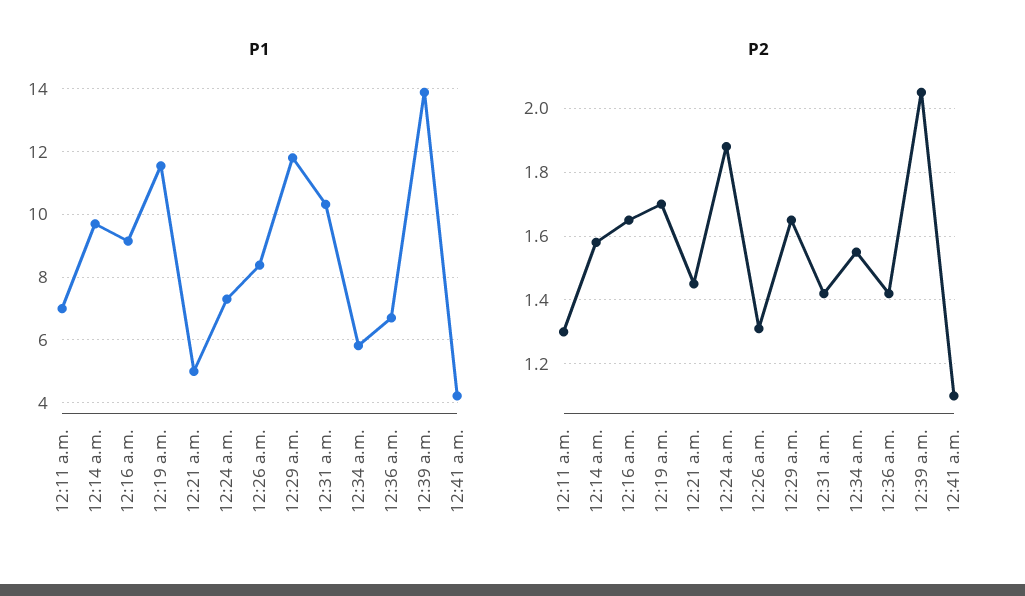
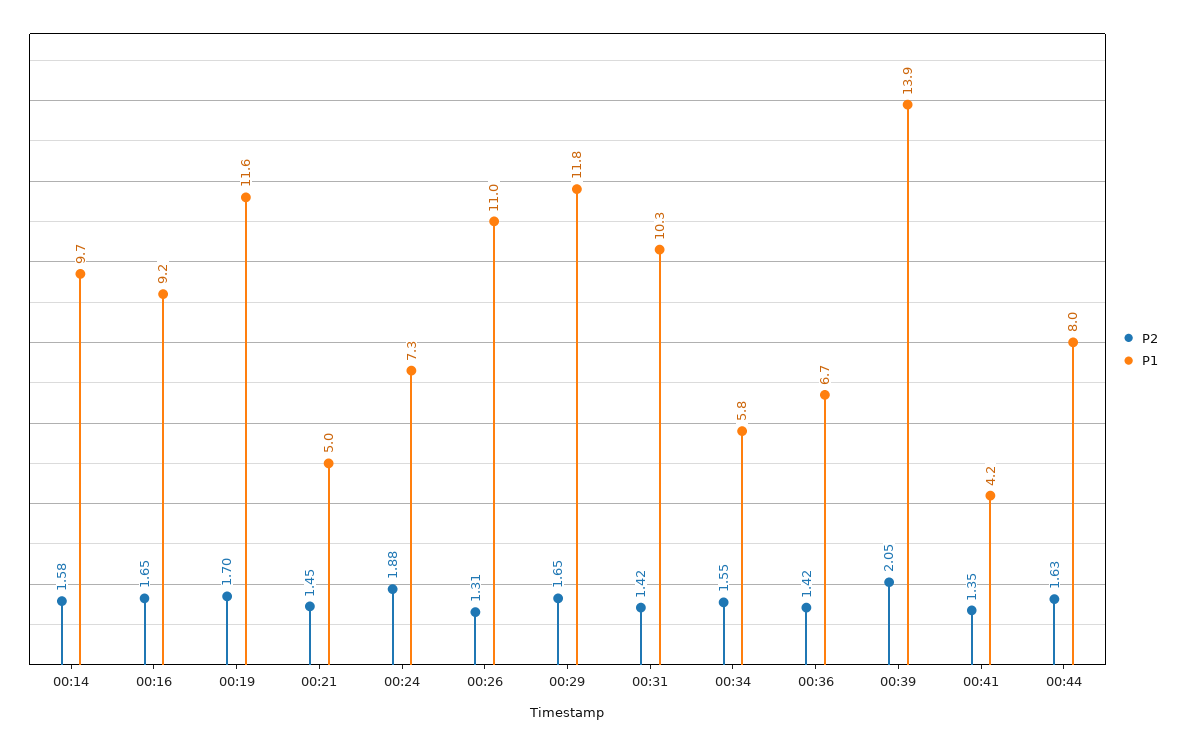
P1, 12:11 a.m.: 7 -> none
P1, 12:26 a.m.: 8.4 -> 11
P2, 12:11 a.m.: 1.3 -> none
P2, 12:41 a.m.: 1.1 -> 1.35
P2, 00:44: none -> 1.63
P1, 00:44: none -> 8

